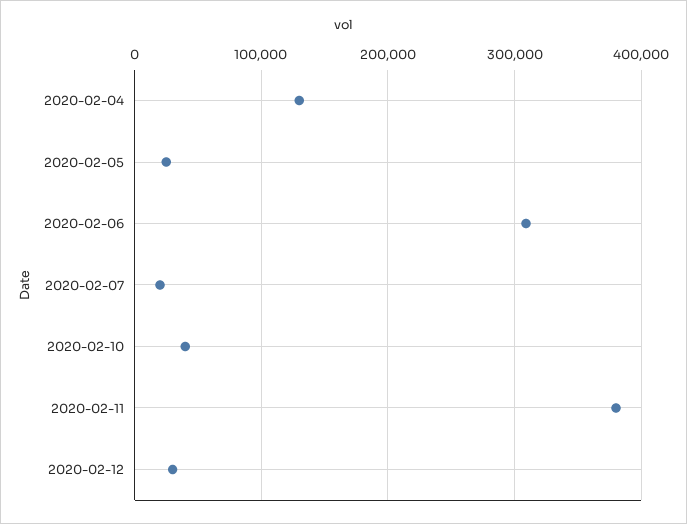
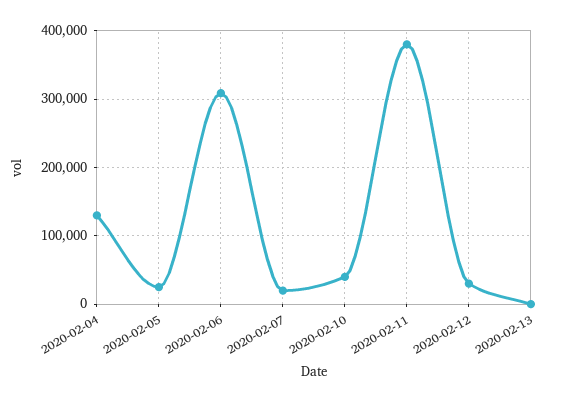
2020-02-13: none -> 0

